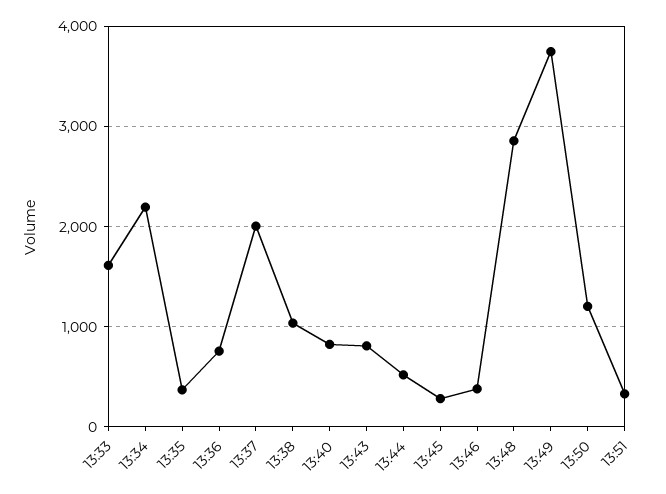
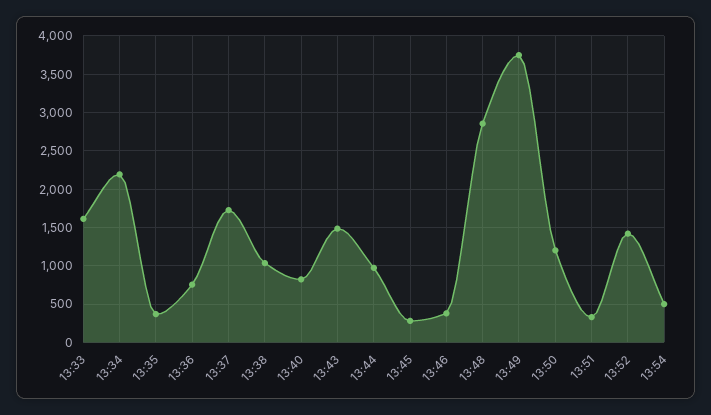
13:37: 2000 -> 1700
13:43: 800 -> 1500
13:44: 500 -> 1000
13:52: none -> 1400
13:54: none -> 500

